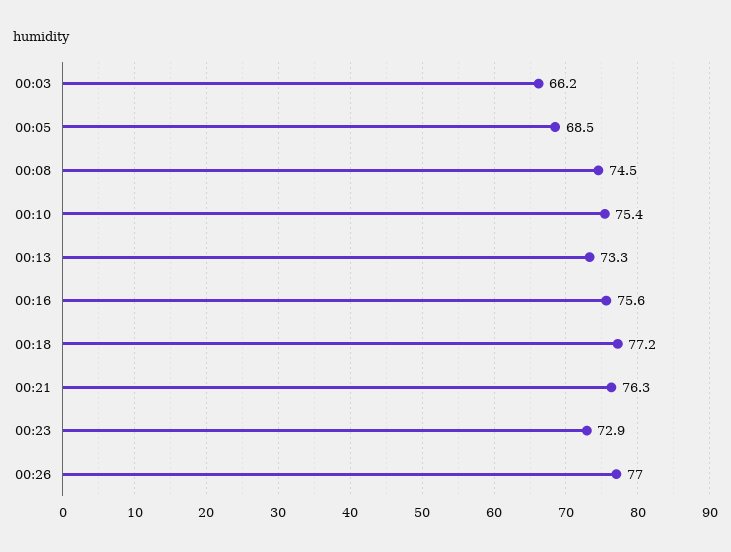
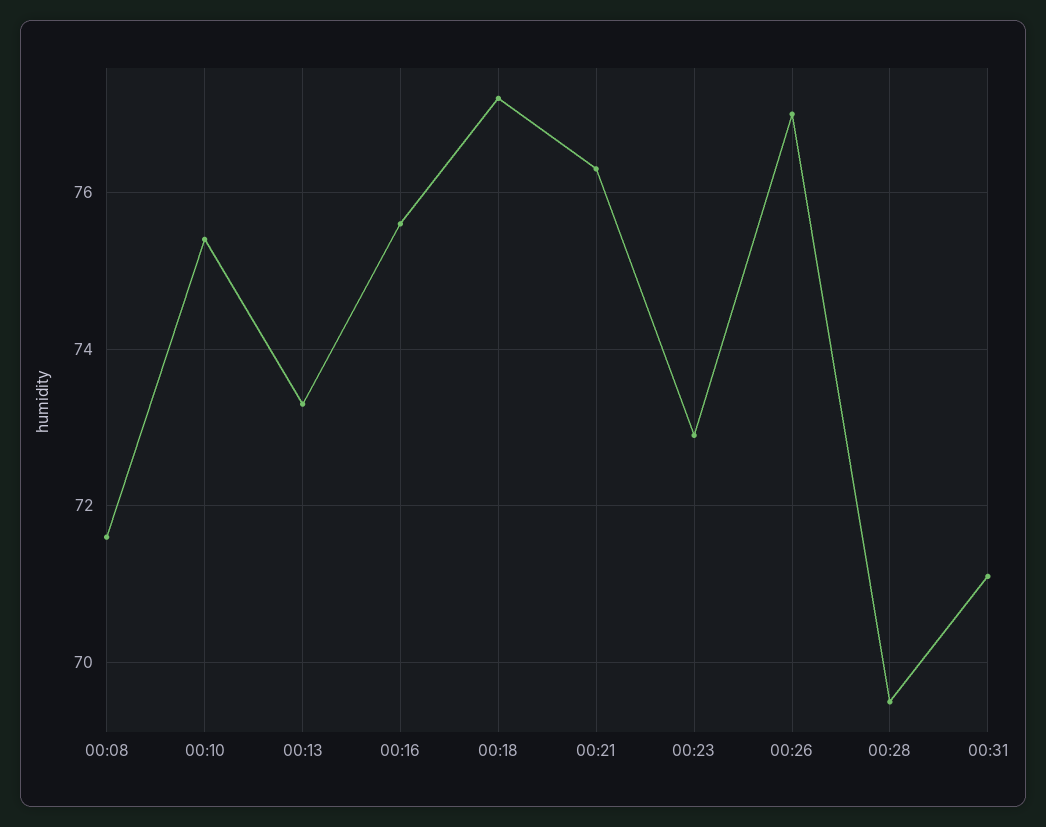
00:03: 66.2 -> none
00:05: 68.5 -> none
00:08: 74.5 -> 71.5
00:28: none -> 69.5
00:31: none -> 71

